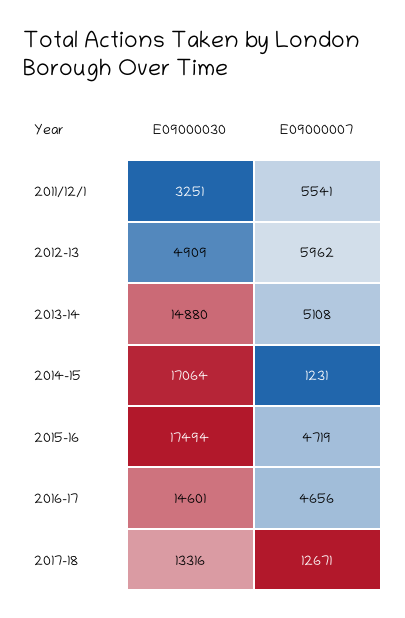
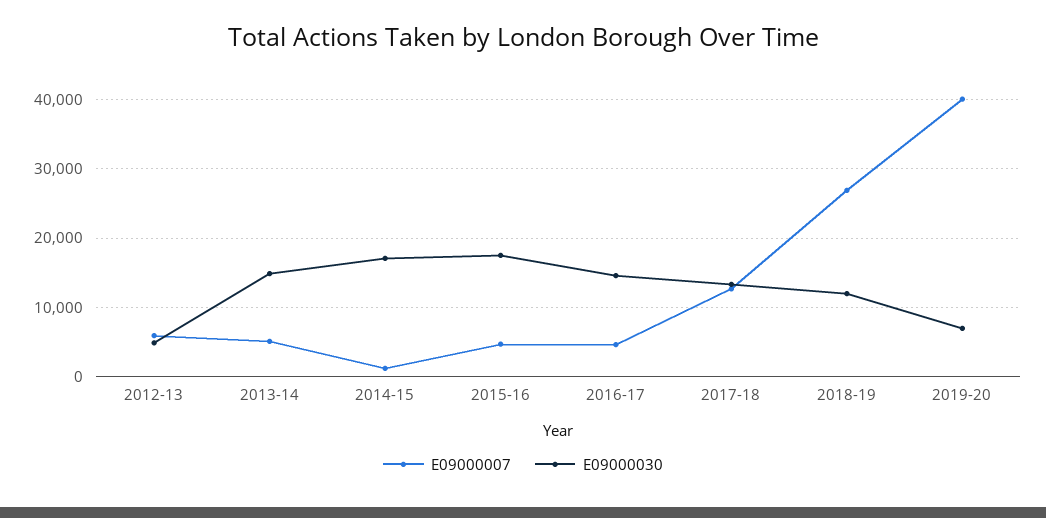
E09000030, 2011/12/1: 3251 -> none
E09000007, 2011/12/1: 5541 -> none
E09000007, 2018-19: none -> 27000
E09000030, 2018-19: none -> 12000
E09000007, 2019-20: none -> 40000
E09000030, 2019-20: none -> 7000

